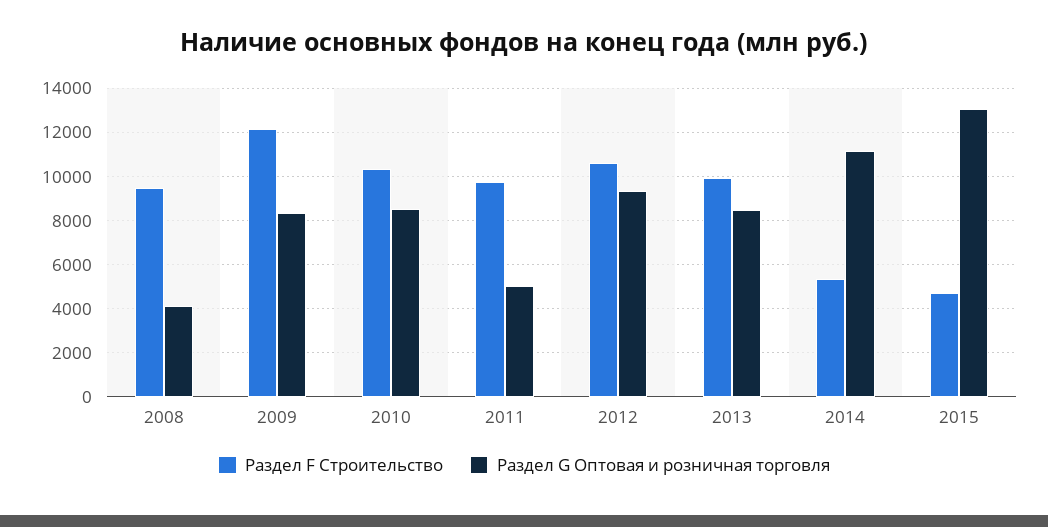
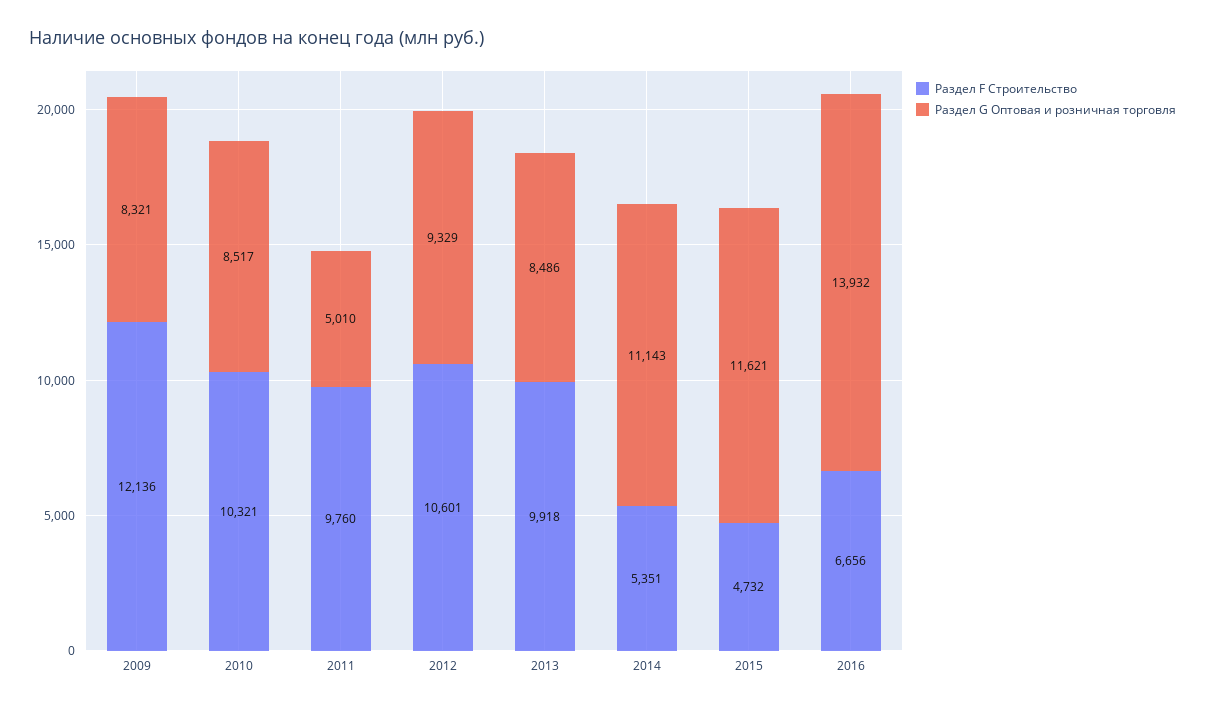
Раздел F Строительство, 2008: 9500 -> none
Раздел G Оптовая и розничная торговля, 2008: 4000 -> none
Раздел G Оптовая и розничная торговля, 2015: 13000 -> 11621
Раздел F Строительство, 2016: none -> 6656
Раздел G Оптовая и розничная торговля, 2016: none -> 13932

